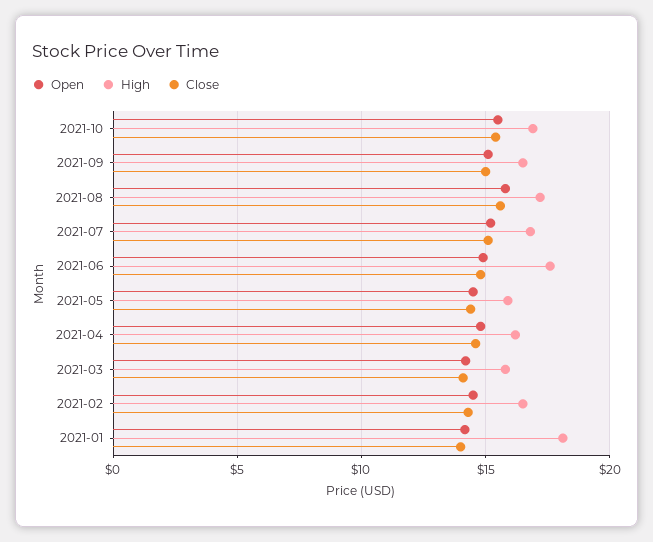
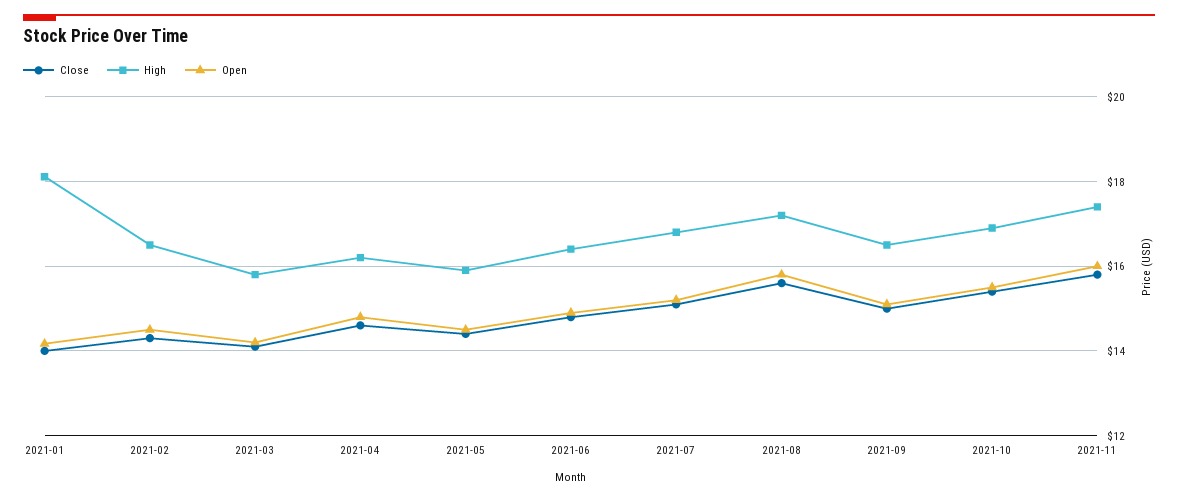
High, 2021-06: 17.5 -> 16.4
Close, 2021-11: none -> 15.8
High, 2021-11: none -> 17.4
Open, 2021-11: none -> 16

